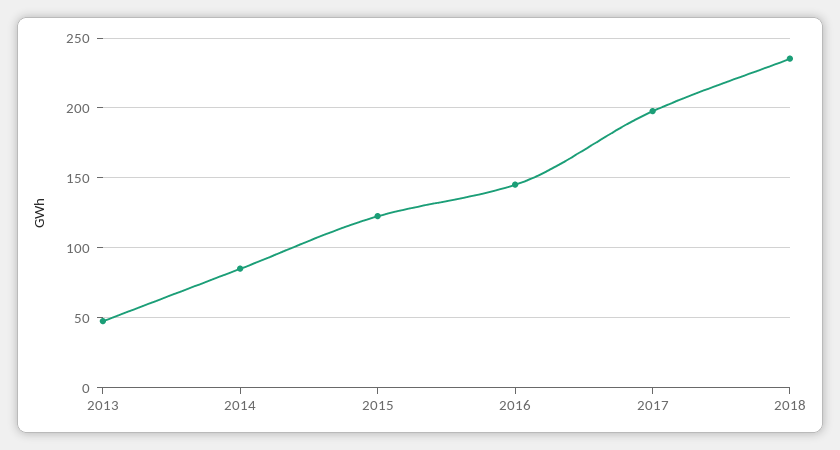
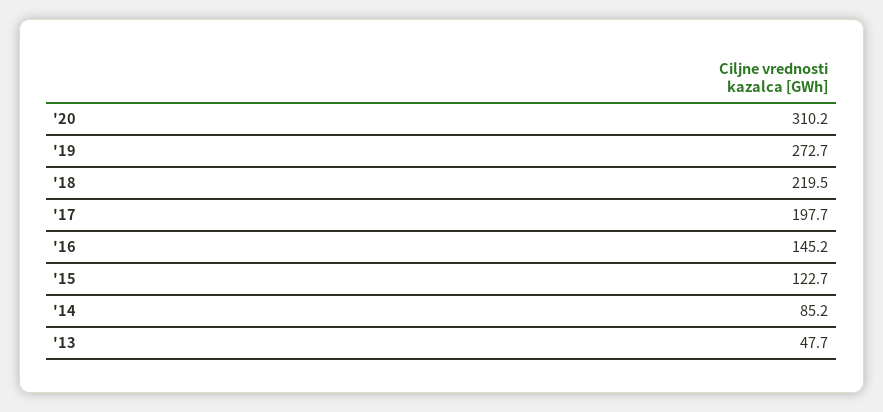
2018: 235 -> 219.5
'20: none -> 310.2
'19: none -> 272.7

